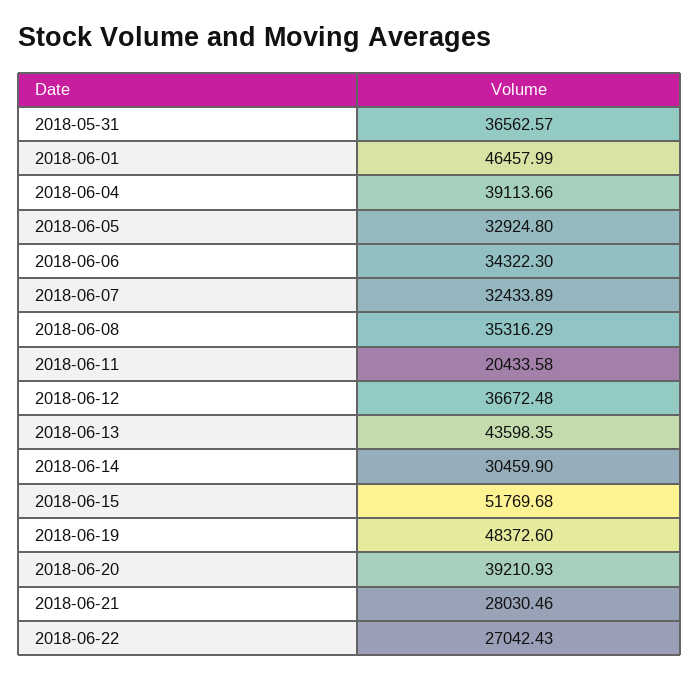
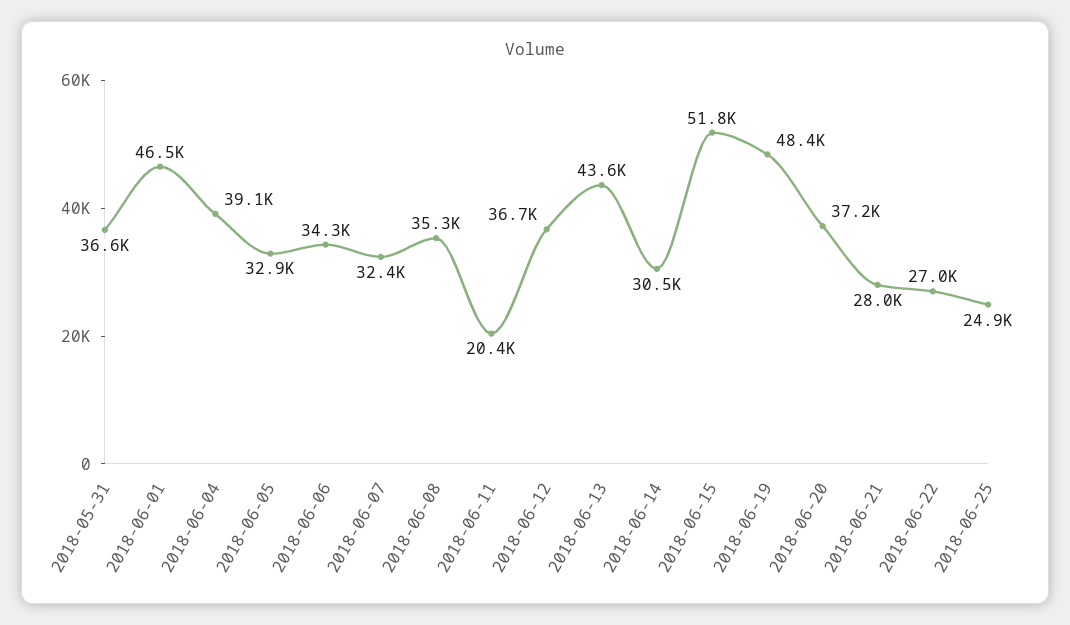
2018-06-20: 39210.93 -> 37200
2018-06-25: none -> 24900

